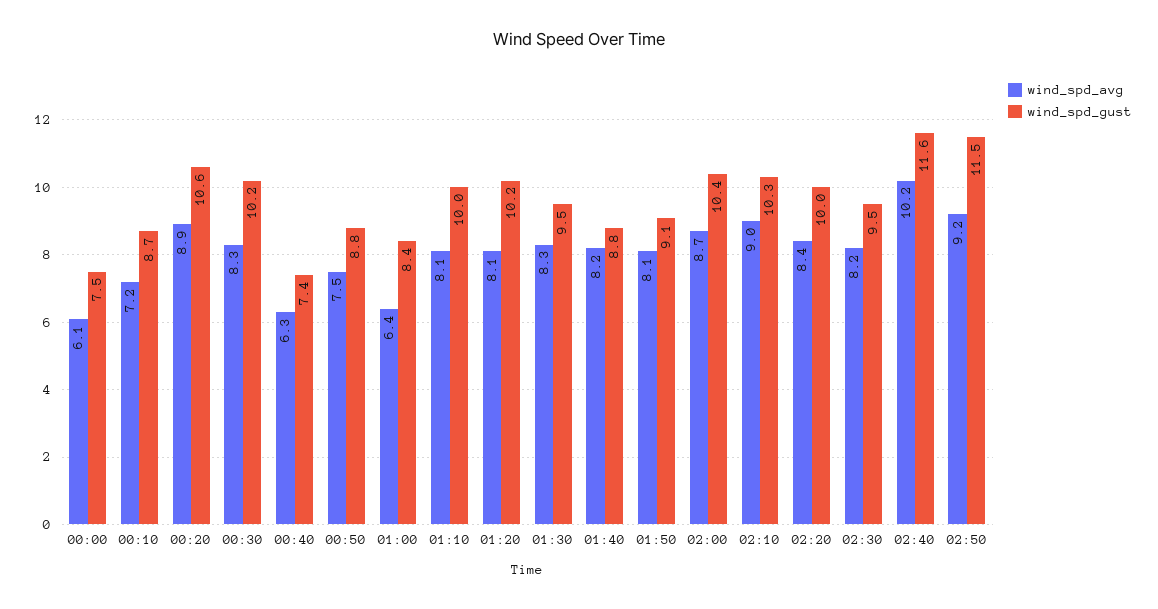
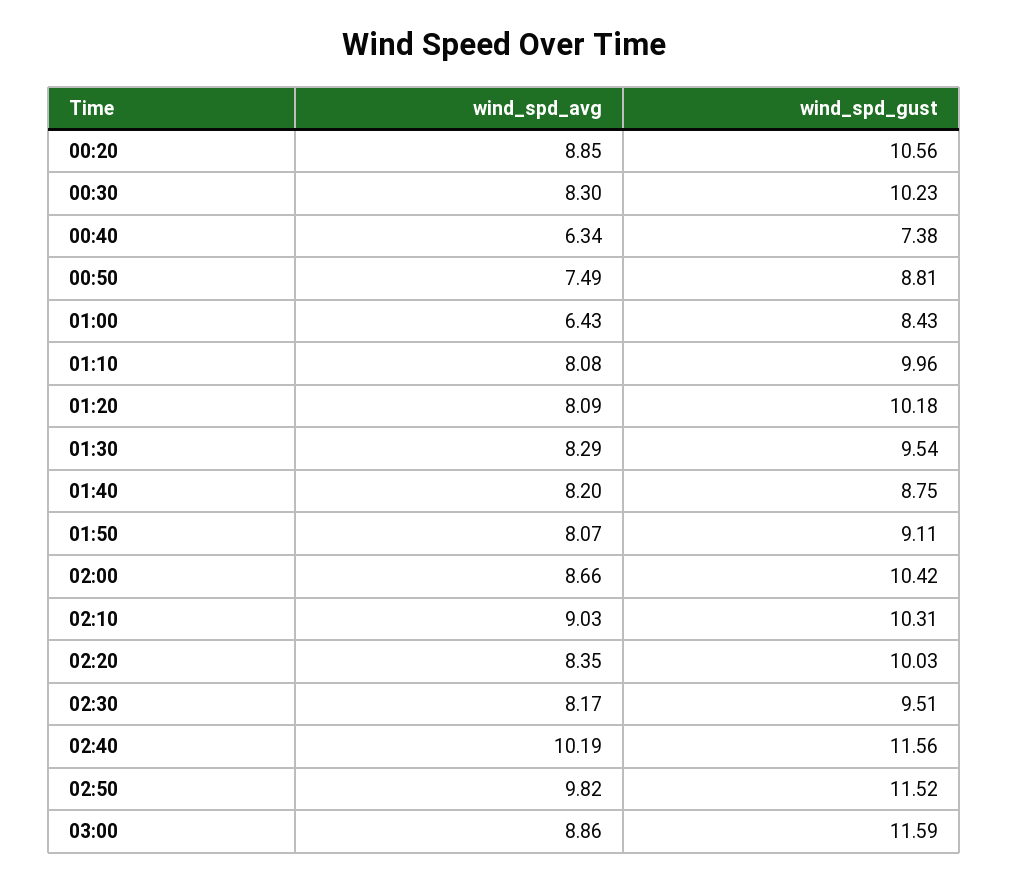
wind_spd_avg, 00:00: 6.1 -> none
wind_spd_gust, 00:00: 7.5 -> none
wind_spd_avg, 00:10: 7.2 -> none
wind_spd_gust, 00:10: 8.7 -> none
wind_spd_avg, 02:50: 9.2 -> 9.82
wind_spd_avg, 03:00: none -> 8.86
wind_spd_gust, 03:00: none -> 11.59

